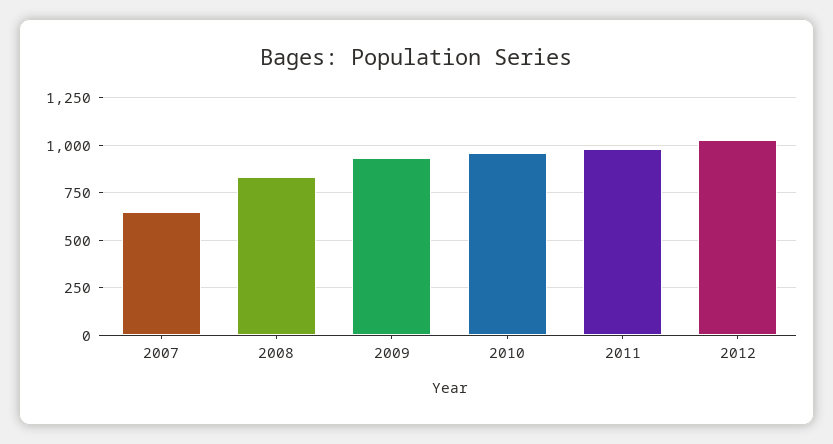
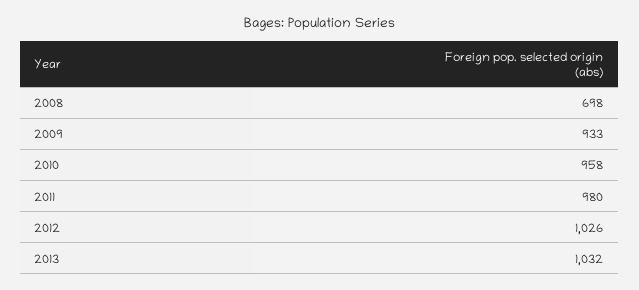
2007: 650 -> none
2008: 850 -> 698
2013: none -> 1032

